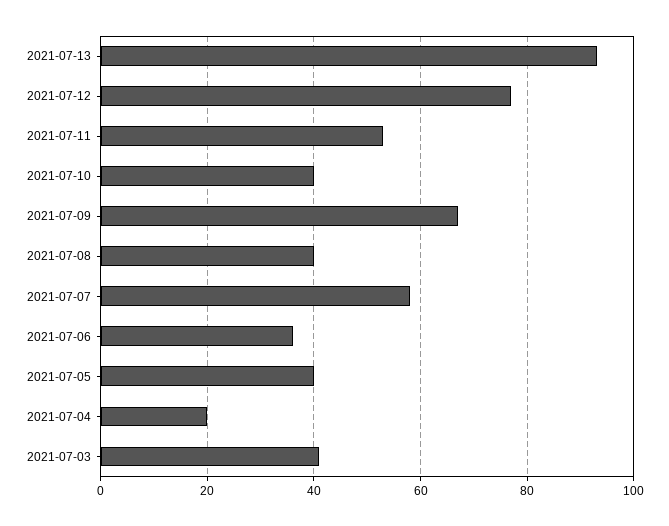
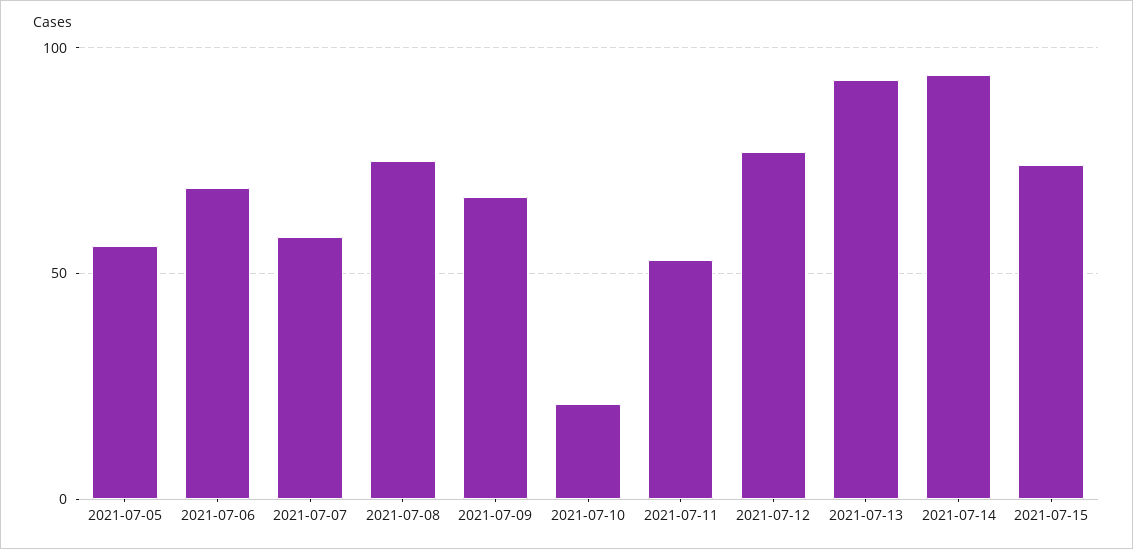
2021-07-10: 40 -> 20
2021-07-08: 40 -> 75
2021-07-06: 35 -> 70
2021-07-05: 40 -> 55
2021-07-04: 20 -> none
2021-07-03: 40 -> none
2021-07-14: none -> 95
2021-07-15: none -> 75

